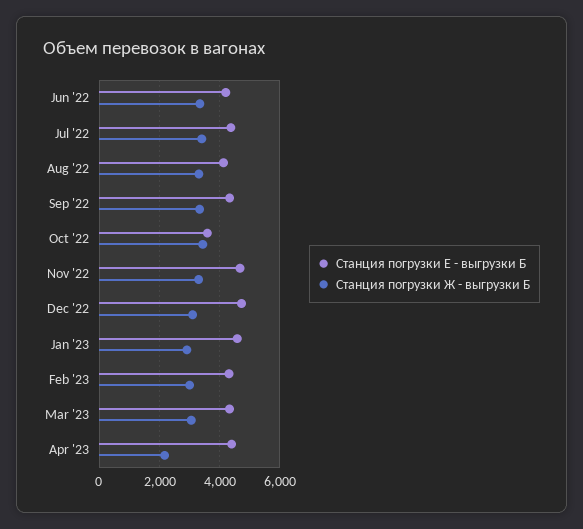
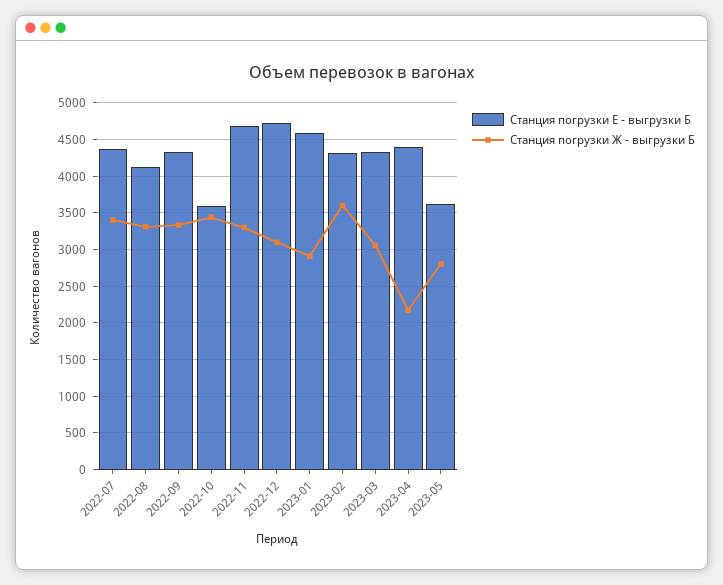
Станция погрузки Е - выгрузки Б, Jun '22: 4200 -> none
Станция погрузки Ж - выгрузки Б, Jun '22: 3400 -> none
Станция погрузки Ж - выгрузки Б, Feb '23: 3000 -> 3600
Станция погрузки Е - выгрузки Б, 2023-05: none -> 3600
Станция погрузки Ж - выгрузки Б, 2023-05: none -> 2800

